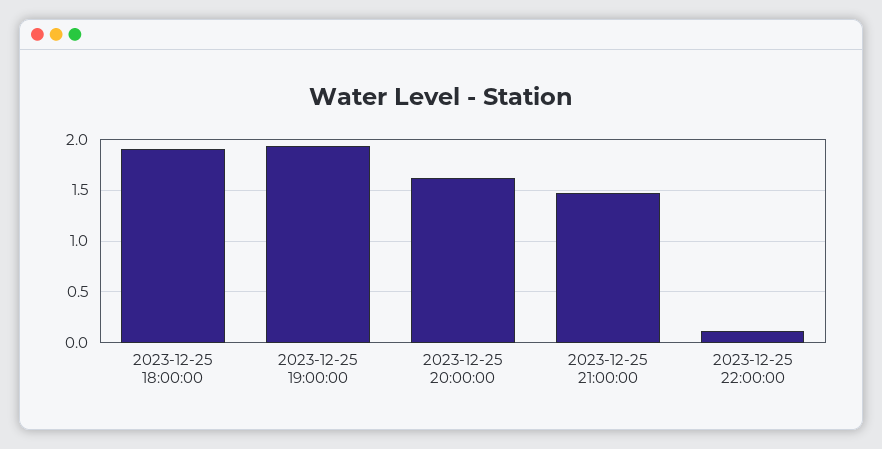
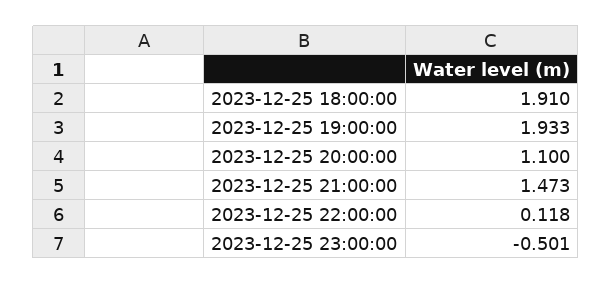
2023-12-25 20:00:00: 1.6 -> 1.1
2023-12-25 23:00:00: none -> -0.501

